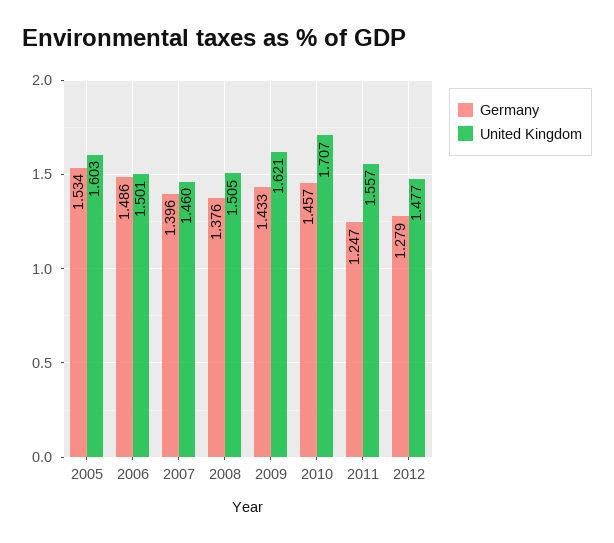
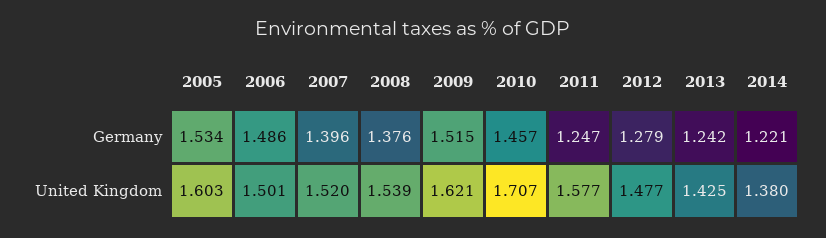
United Kingdom, 2007: 1.46 -> 1.52
United Kingdom, 2008: 1.505 -> 1.539
Germany, 2009: 1.433 -> 1.515
United Kingdom, 2011: 1.557 -> 1.577
Germany, 2013: none -> 1.242
Germany, 2014: none -> 1.221
United Kingdom, 2013: none -> 1.425
United Kingdom, 2014: none -> 1.38

